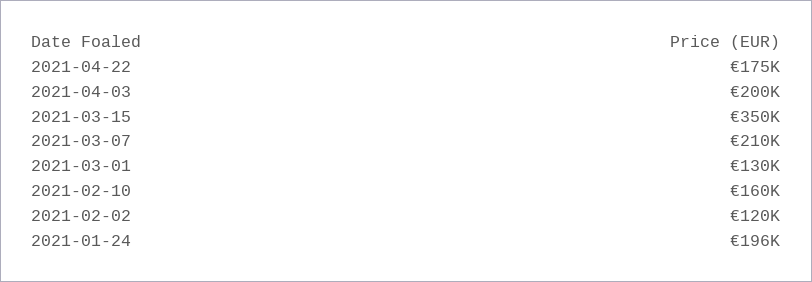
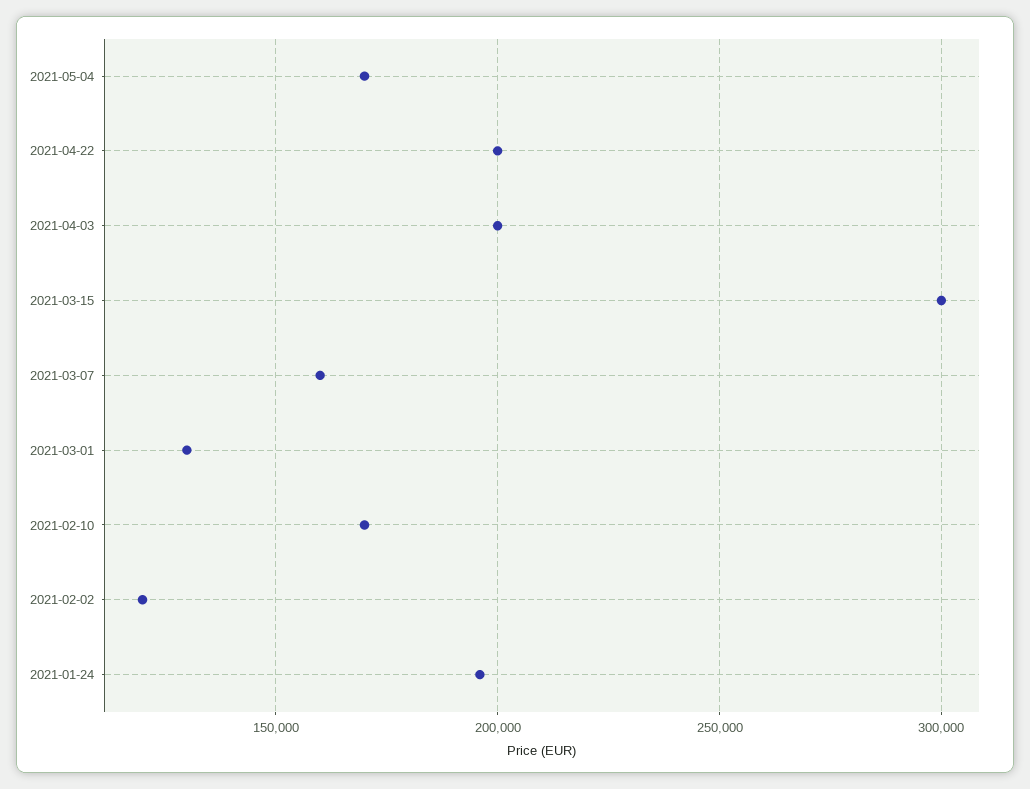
2021-04-22: 175000 -> 200000
2021-03-15: 350000 -> 300000
2021-03-07: 210000 -> 160000
2021-02-10: 160000 -> 170000
2021-05-04: none -> 170000

